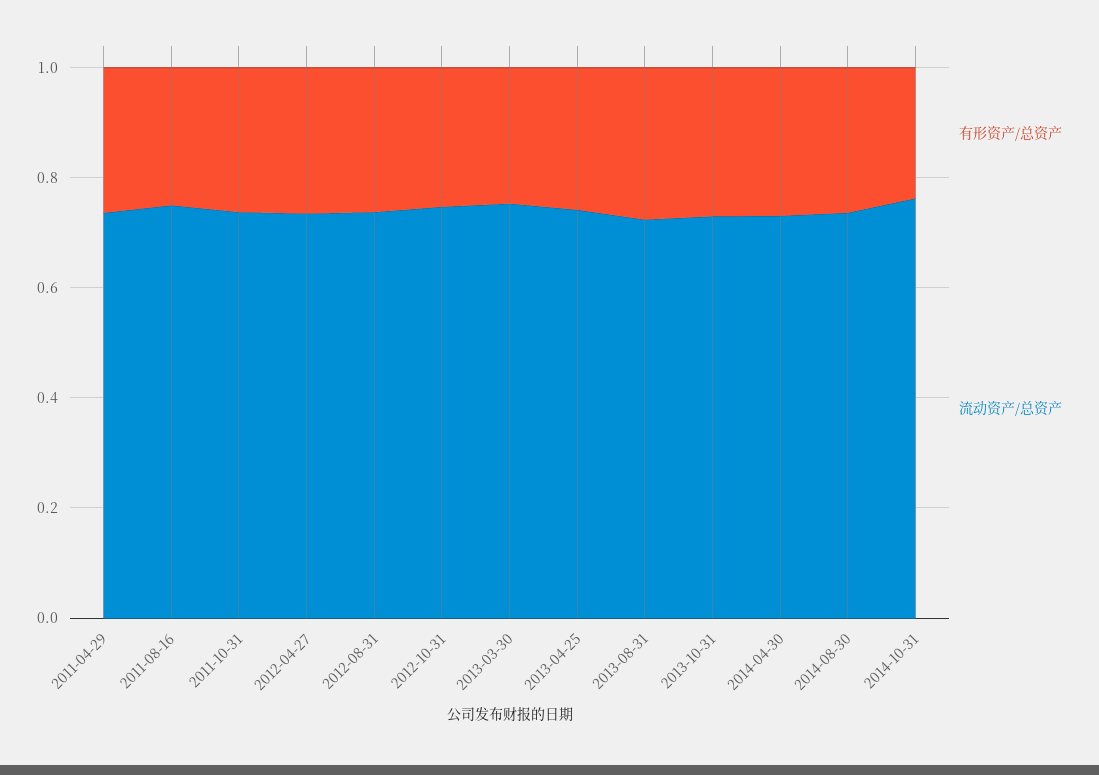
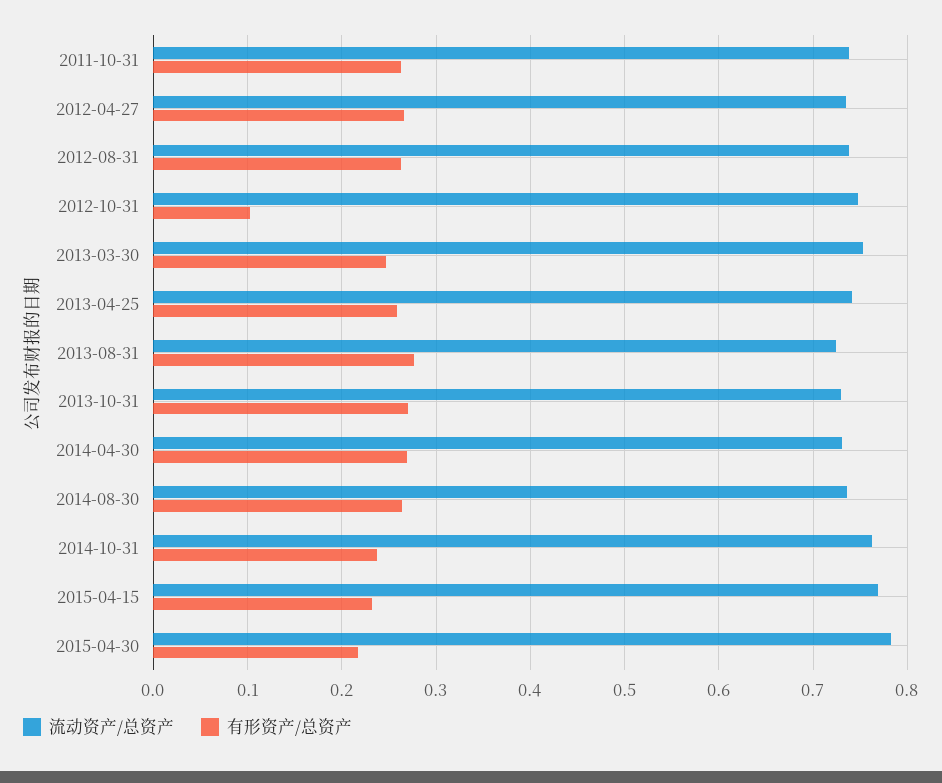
有形资产/总资产, 2011-04-29: 0.25 -> none
流动资产/总资产, 2011-04-29: 0.75 -> none
有形资产/总资产, 2011-08-16: 0.25 -> none
流动资产/总资产, 2011-08-16: 0.75 -> none
有形资产/总资产, 2012-10-31: 0.25 -> 0.1
流动资产/总资产, 2015-04-15: none -> 0.77
有形资产/总资产, 2015-04-15: none -> 0.23
流动资产/总资产, 2015-04-30: none -> 0.78
有形资产/总资产, 2015-04-30: none -> 0.22

